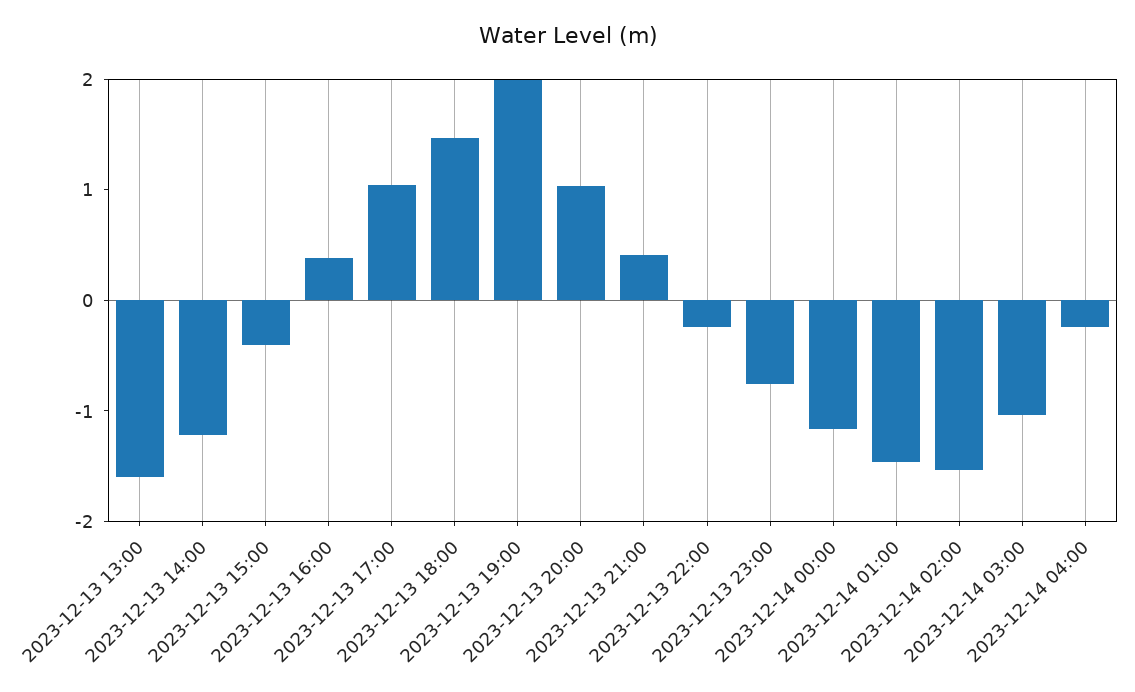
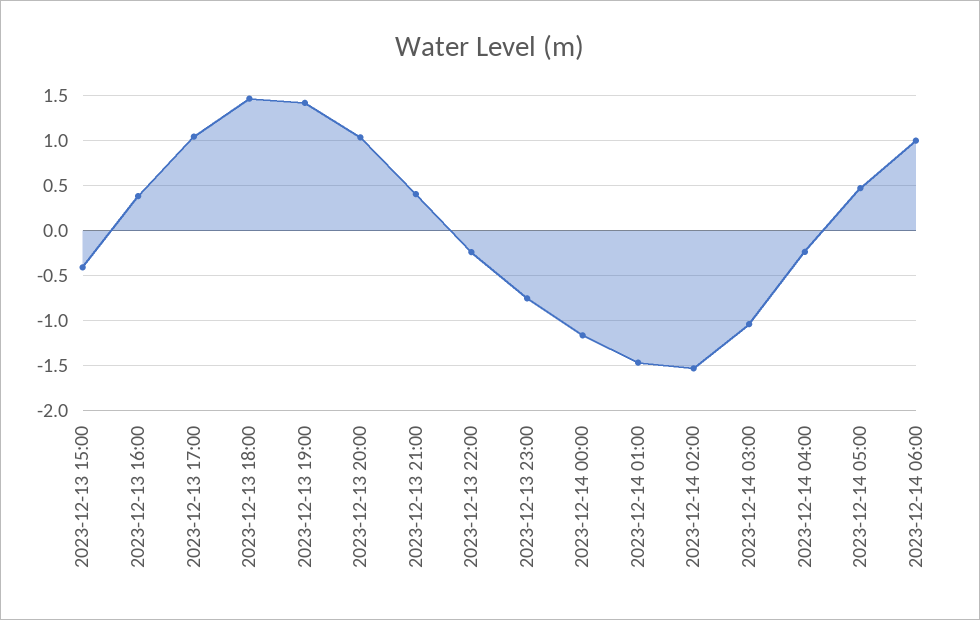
2023-12-13 13:00: -1.6 -> none
2023-12-13 14:00: -1.2 -> none
2023-12-13 19:00: 2 -> 1.4
2023-12-14 05:00: none -> 0.5
2023-12-14 06:00: none -> 1

